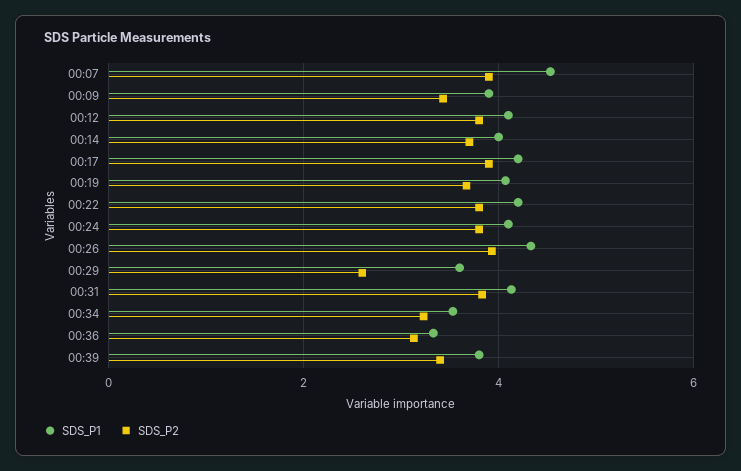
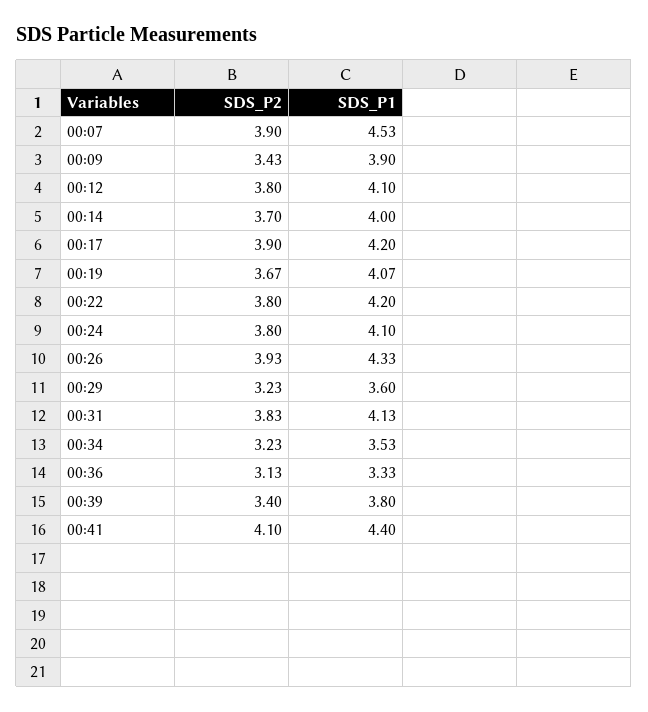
SDS_P2, 00:29: 2.6 -> 3.23
SDS_P2, 00:41: none -> 4.1
SDS_P1, 00:41: none -> 4.4

